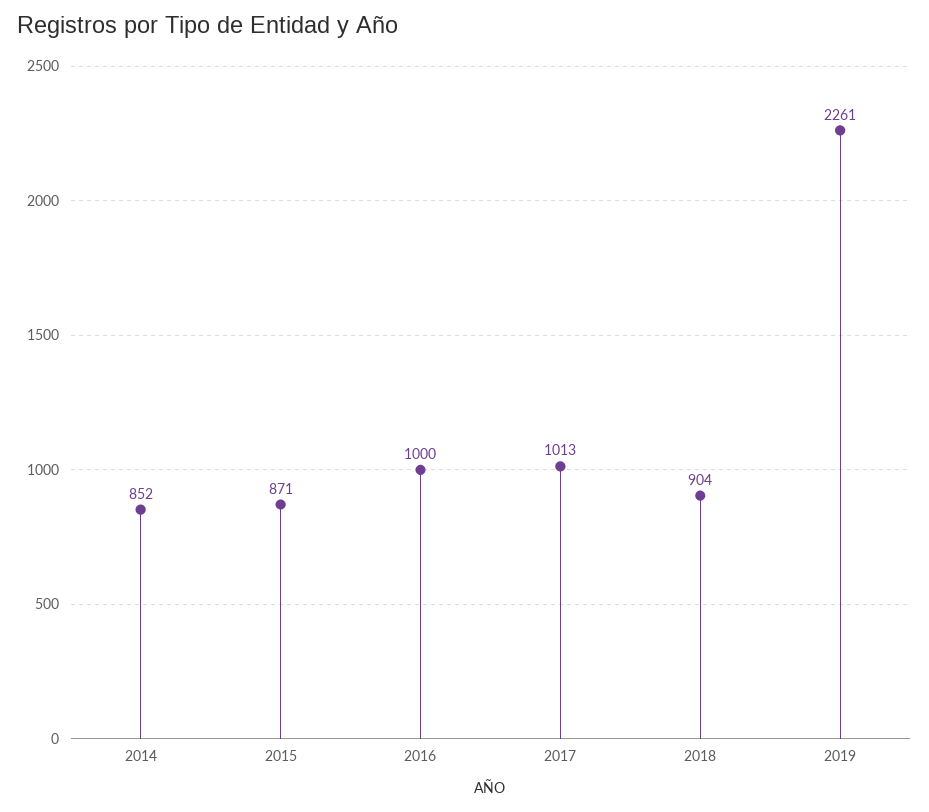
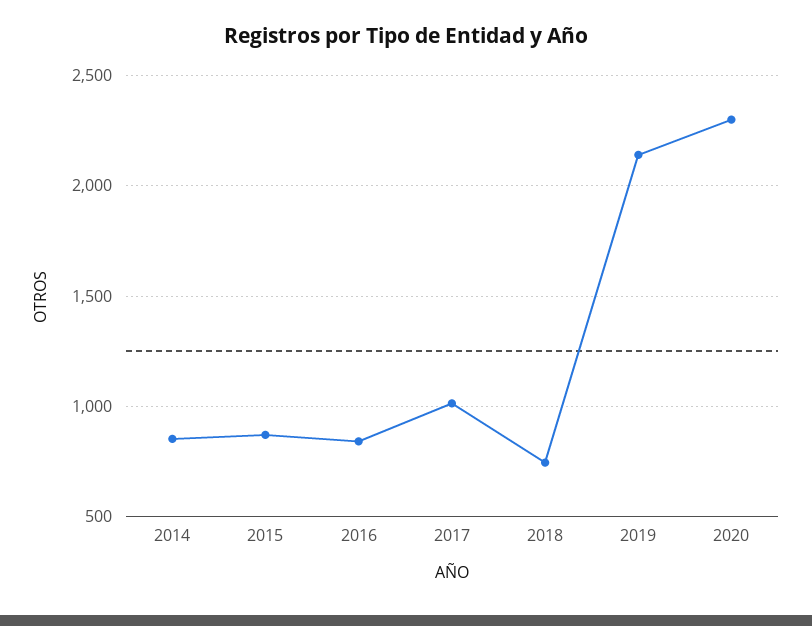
2016: 1000 -> 850
2018: 904 -> 750
2019: 2261 -> 2150
2020: none -> 2300

